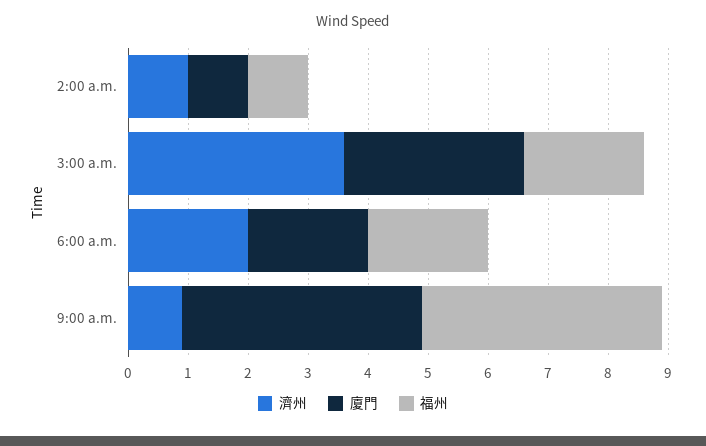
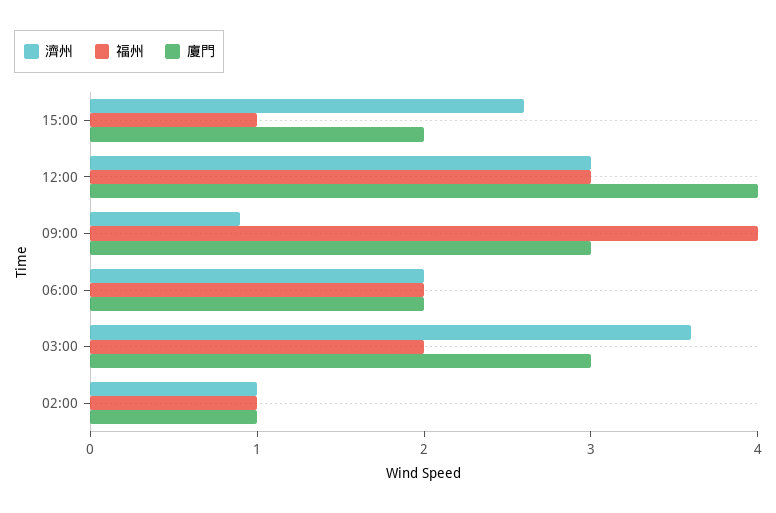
廈門, 9:00 a.m.: 4 -> 3
濟州, 15:00: none -> 2.6
福州, 15:00: none -> 1
廈門, 15:00: none -> 2
濟州, 12:00: none -> 3
福州, 12:00: none -> 3
廈門, 12:00: none -> 4

